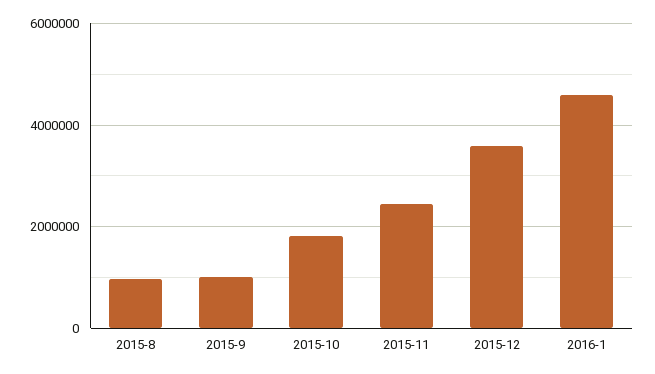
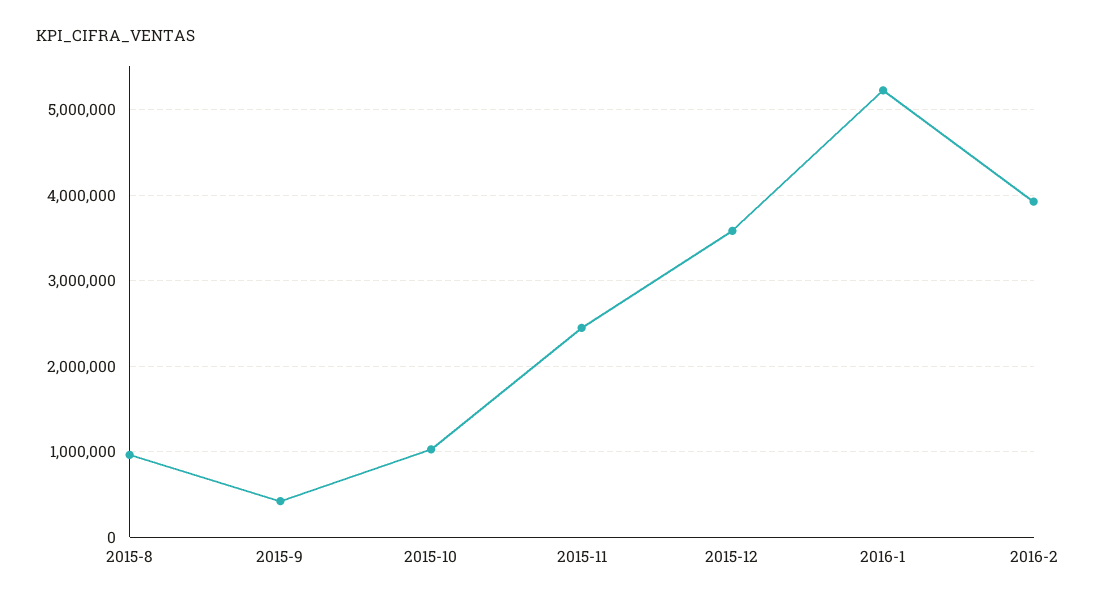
2015-9: 1000000 -> 400000
2015-10: 1800000 -> 1000000
2016-1: 4600000 -> 5200000
2016-2: none -> 3900000

